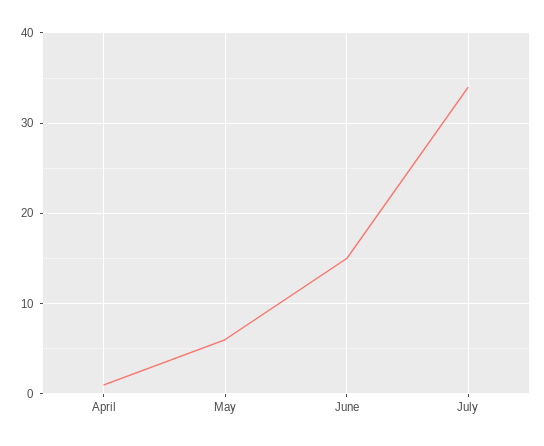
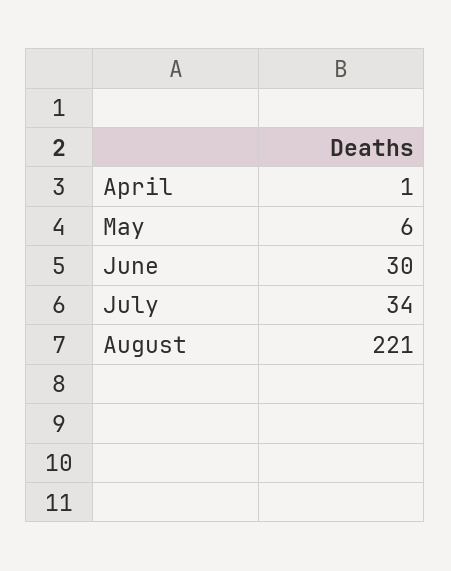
June: 15 -> 30
August: none -> 221

